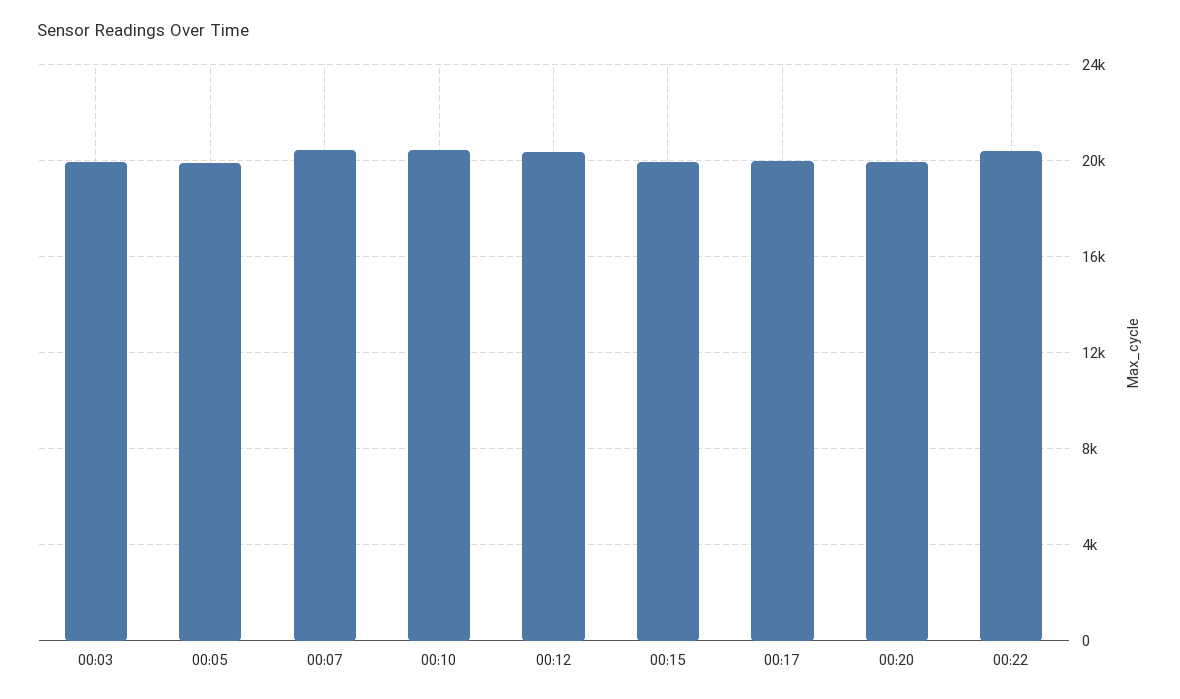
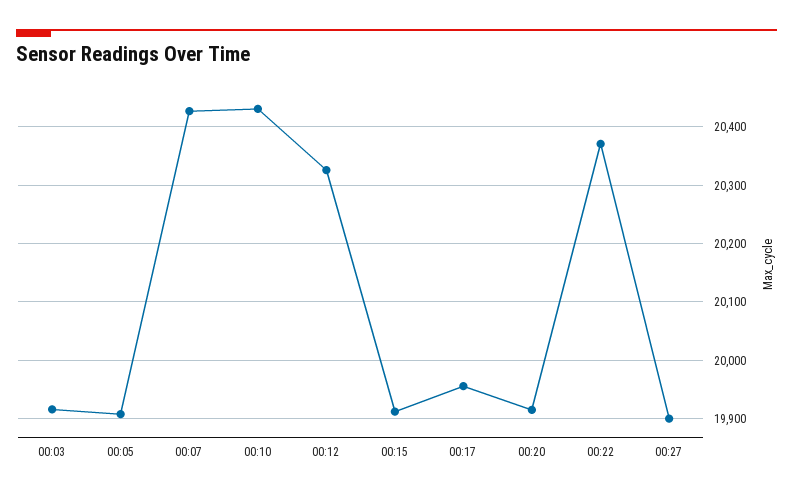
00:27: none -> 19900

